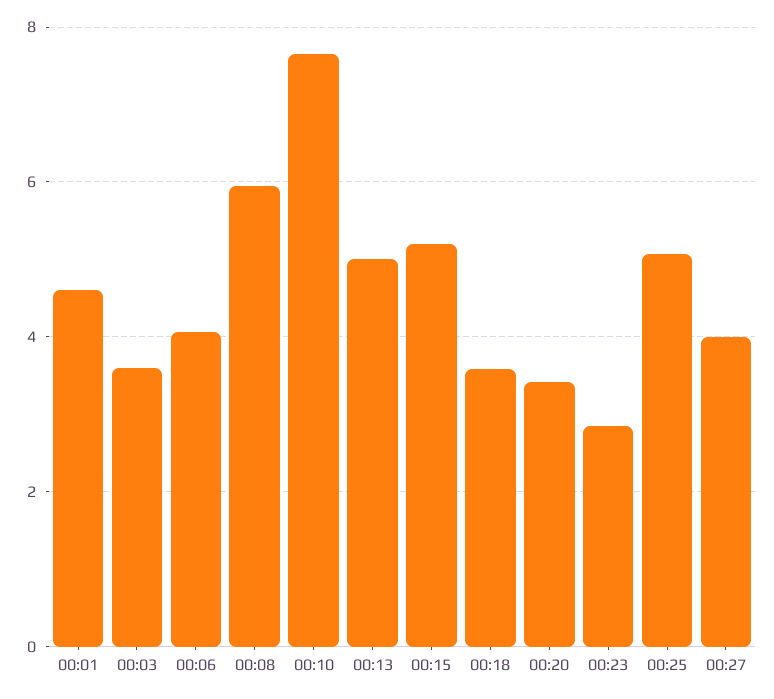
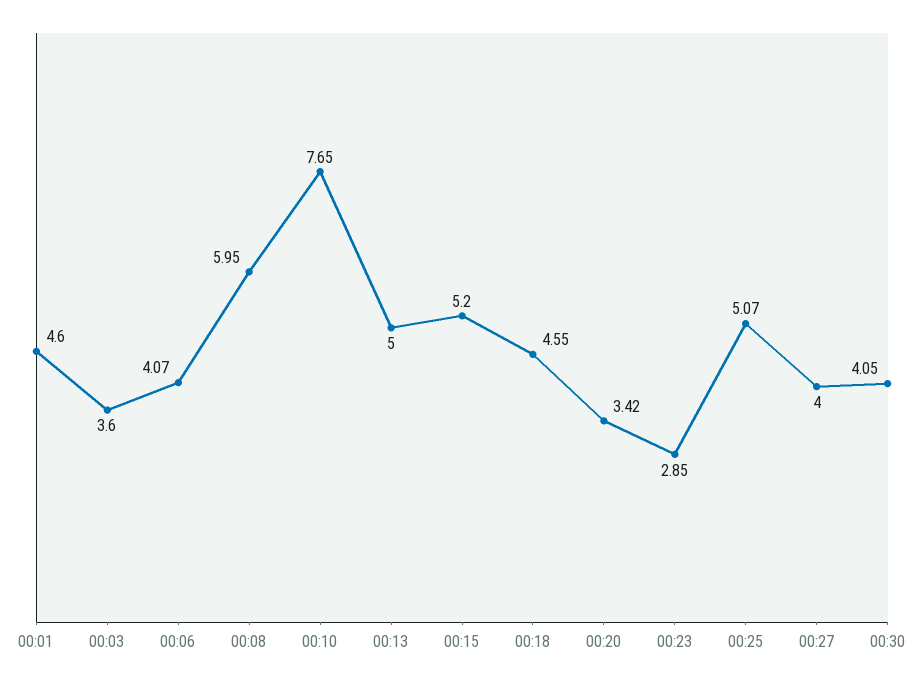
00:18: 3.6 -> 4.55
00:30: none -> 4.05

